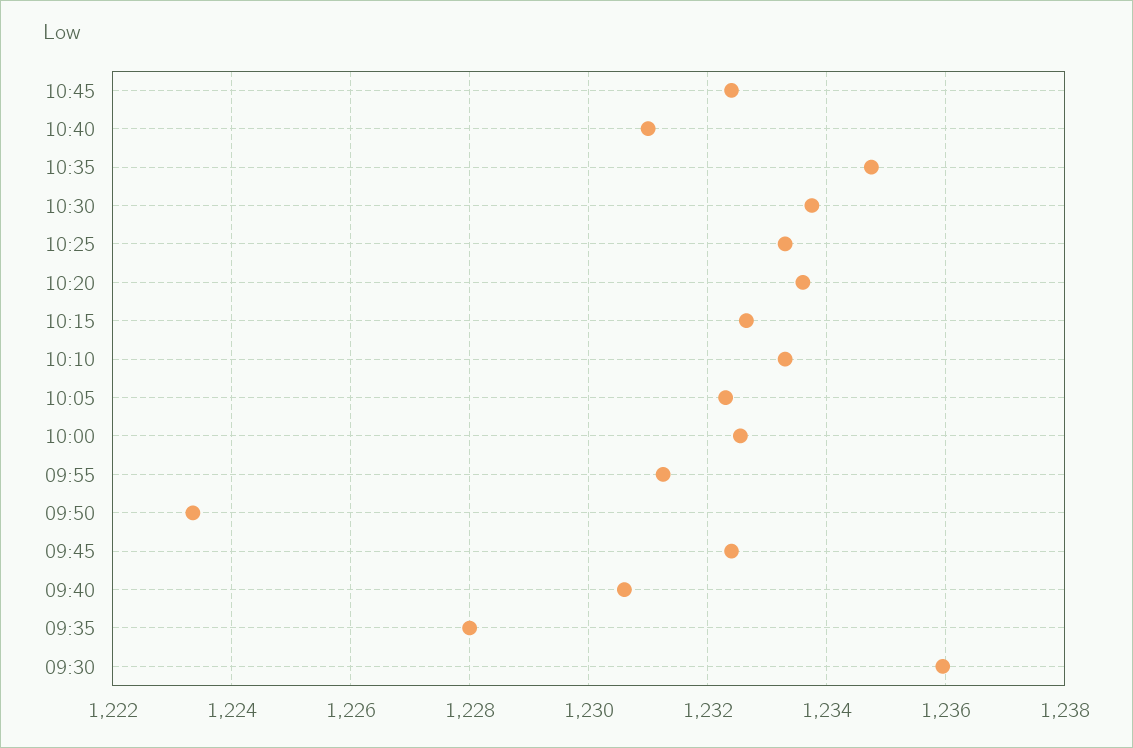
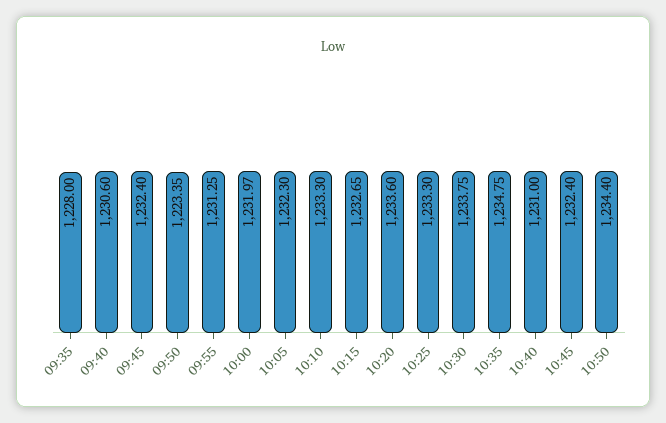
10:00: 1232.6 -> 1231.97
09:30: 1236 -> none
10:50: none -> 1234.4

